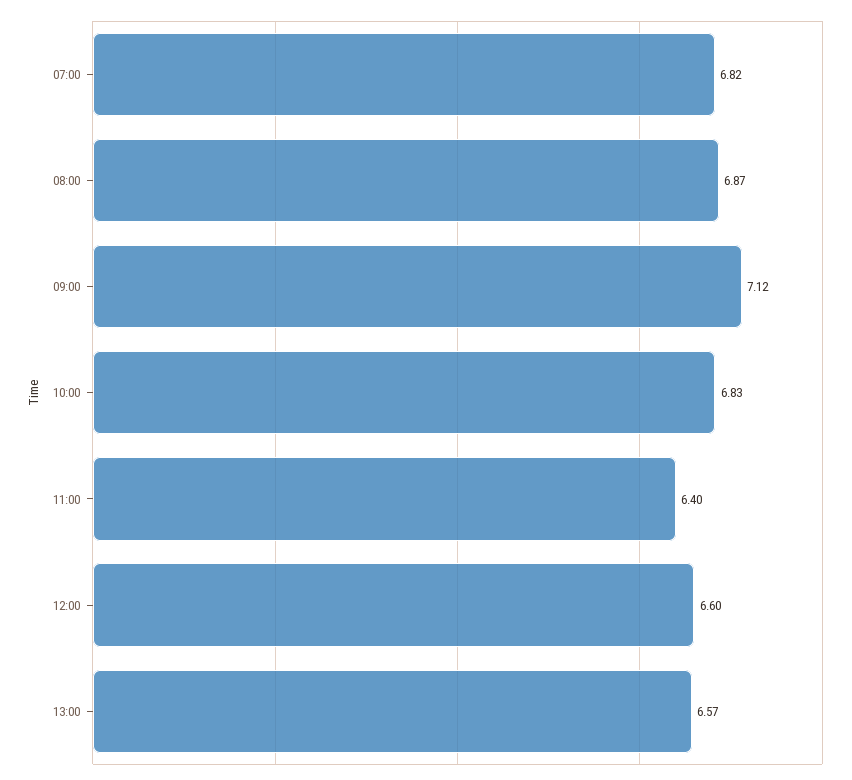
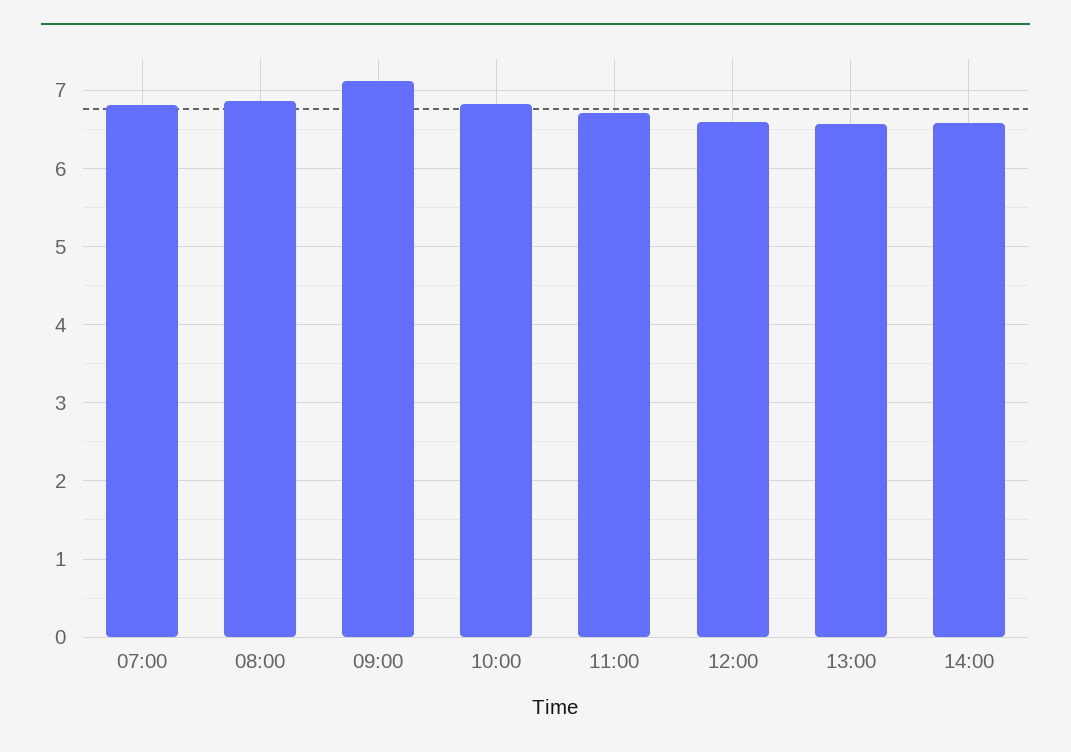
11:00: 6.4 -> 6.7
14:00: none -> 6.6

